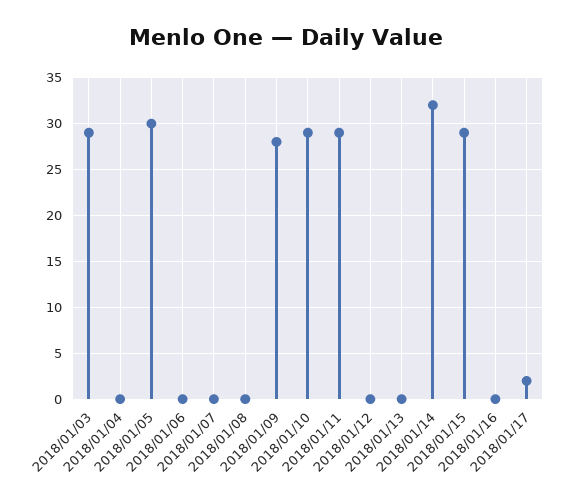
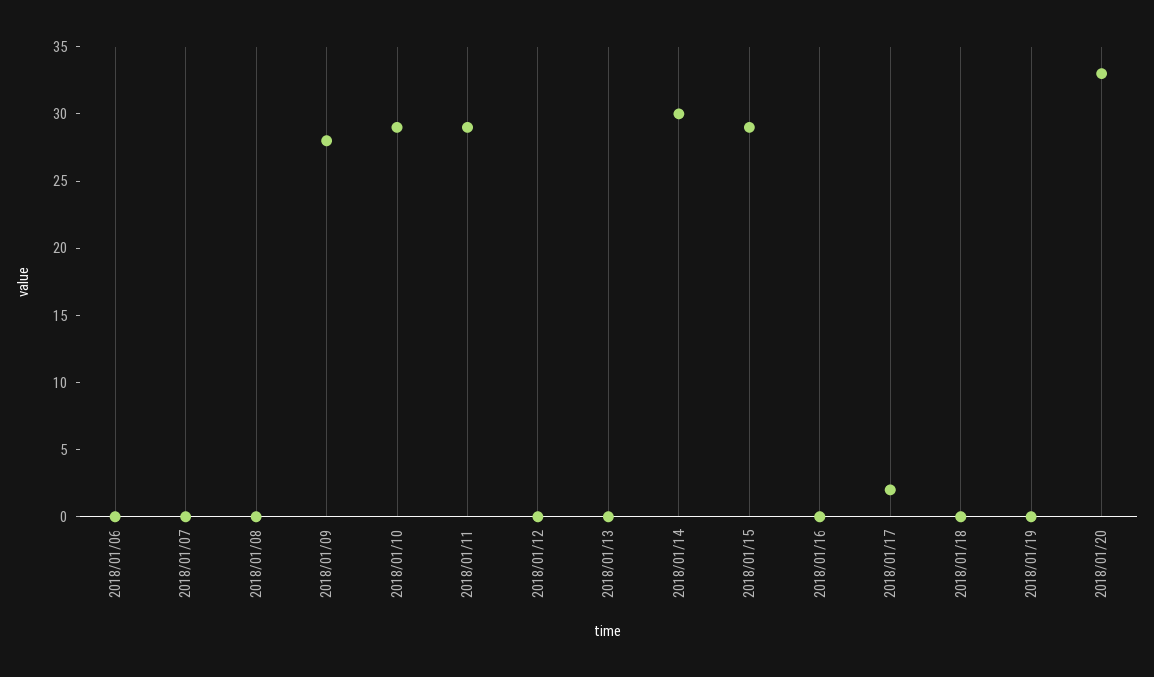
2018/01/03: 29 -> none
2018/01/04: 0 -> none
2018/01/05: 30 -> none
2018/01/14: 32 -> 30
2018/01/18: none -> 0
2018/01/19: none -> 0
2018/01/20: none -> 33

